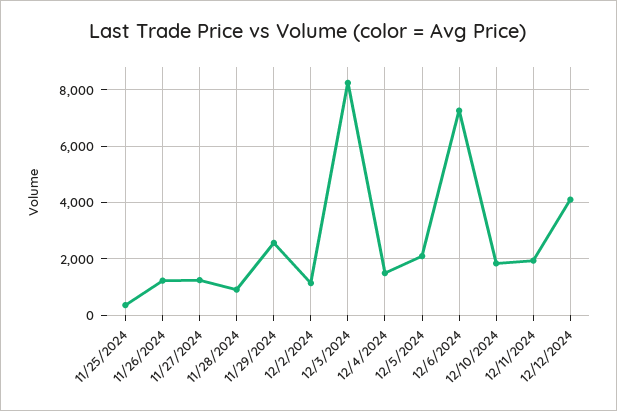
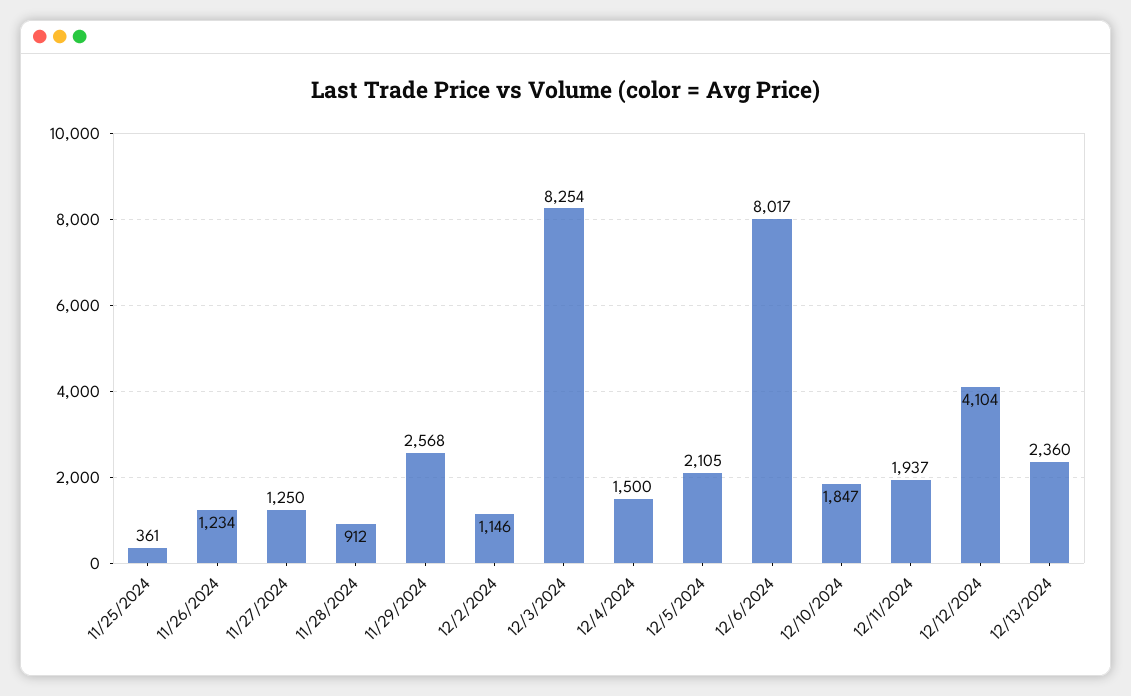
12/6/2024: 7250 -> 8017
12/13/2024: none -> 2360

